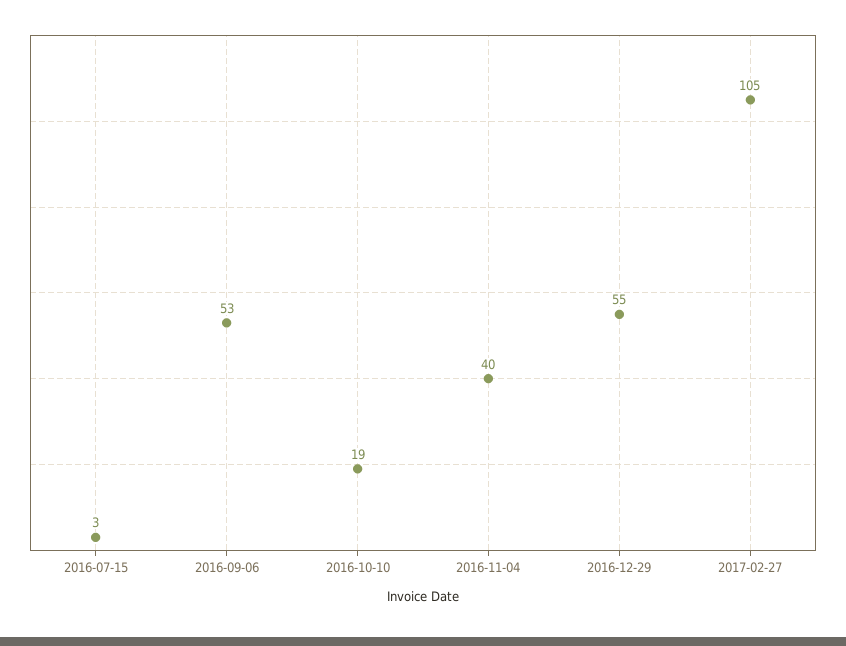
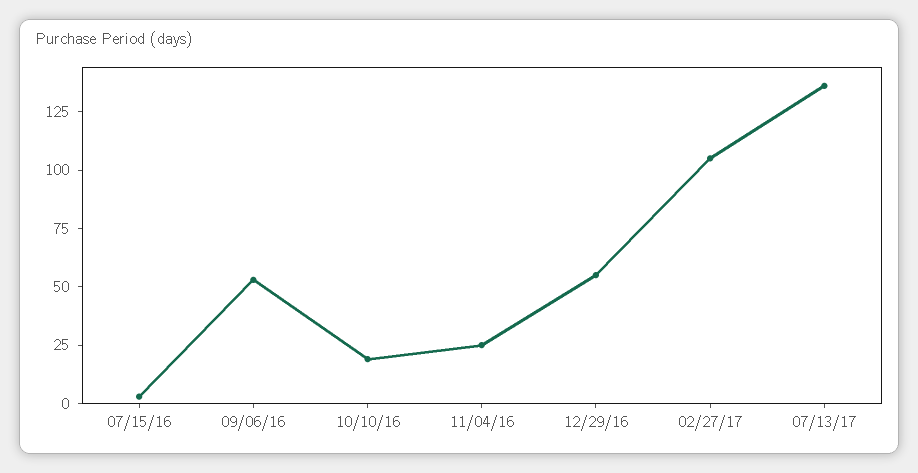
2016-11-04: 40 -> 25
07/13/17: none -> 135

